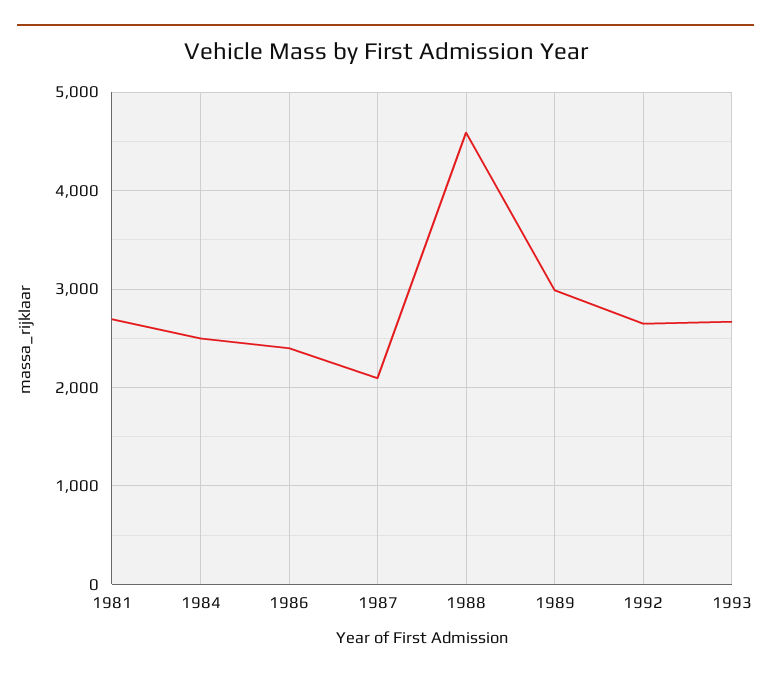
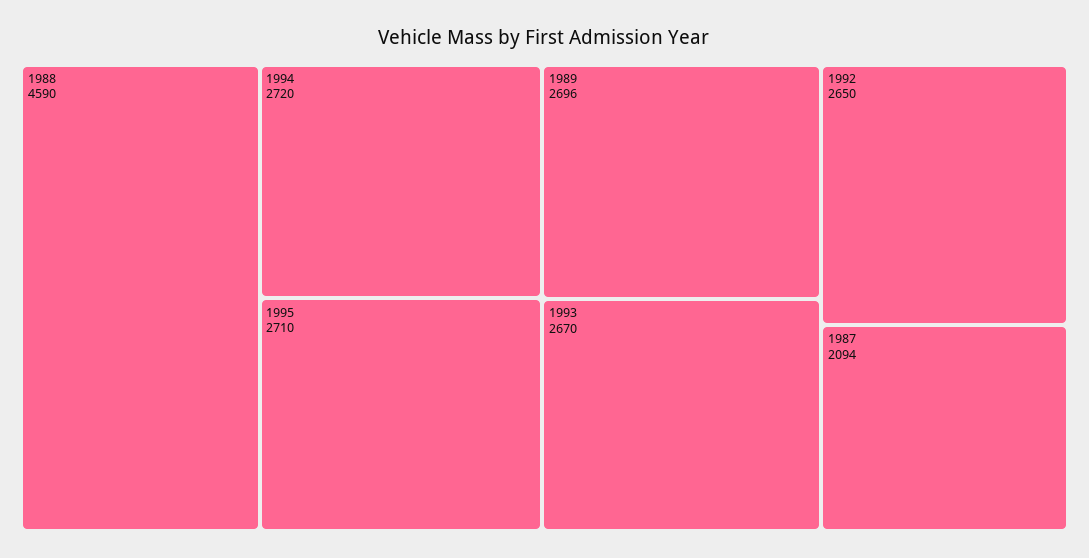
1981: 2700 -> none
1984: 2500 -> none
1986: 2400 -> none
1989: 3000 -> 2696
1994: none -> 2720
1995: none -> 2710

